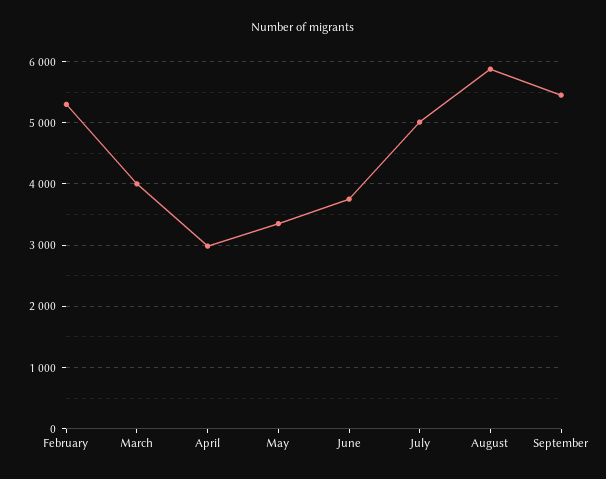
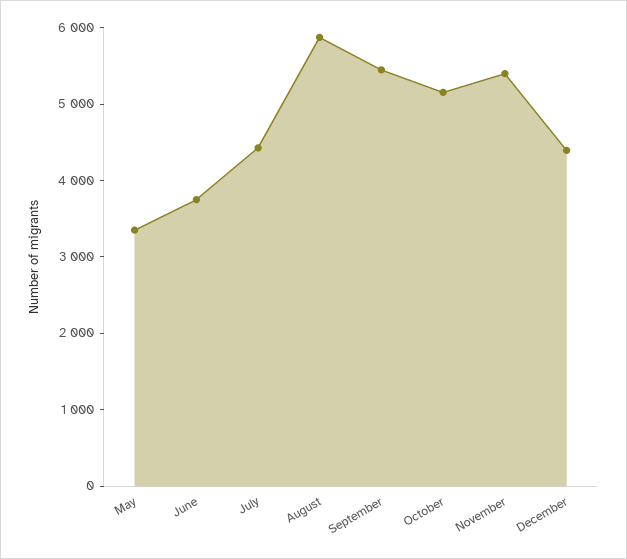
February: 5300 -> none
March: 4000 -> none
April: 3000 -> none
July: 5000 -> 4400
October: none -> 5200
November: none -> 5400
December: none -> 4400

